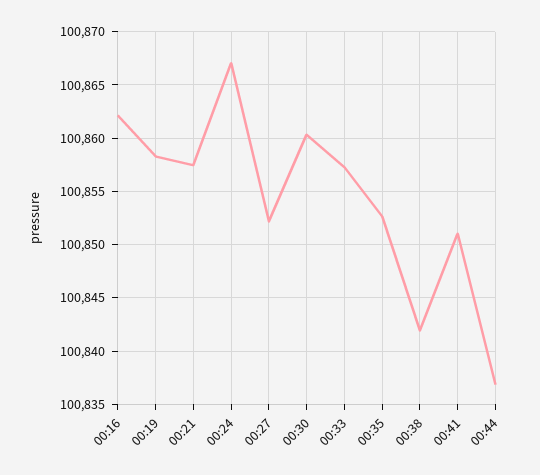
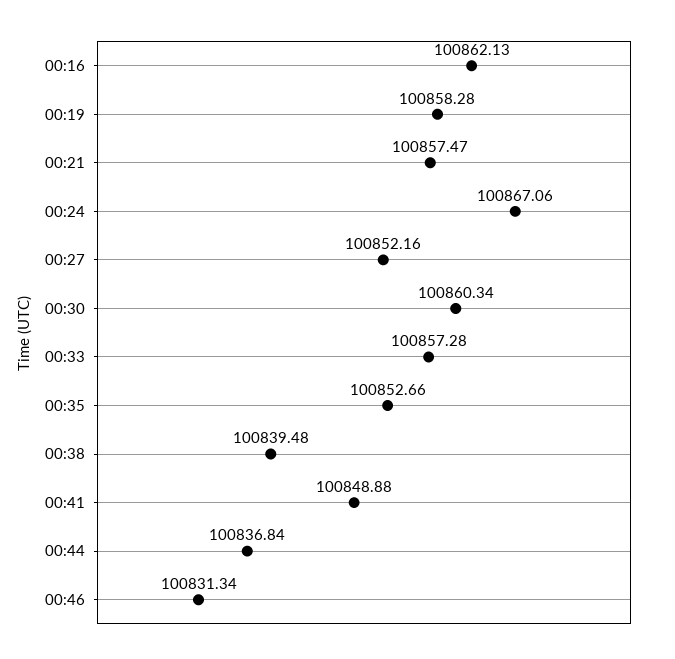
00:38: 100842 -> 100839.48
00:41: 100851 -> 100848.88
00:46: none -> 100831.34

